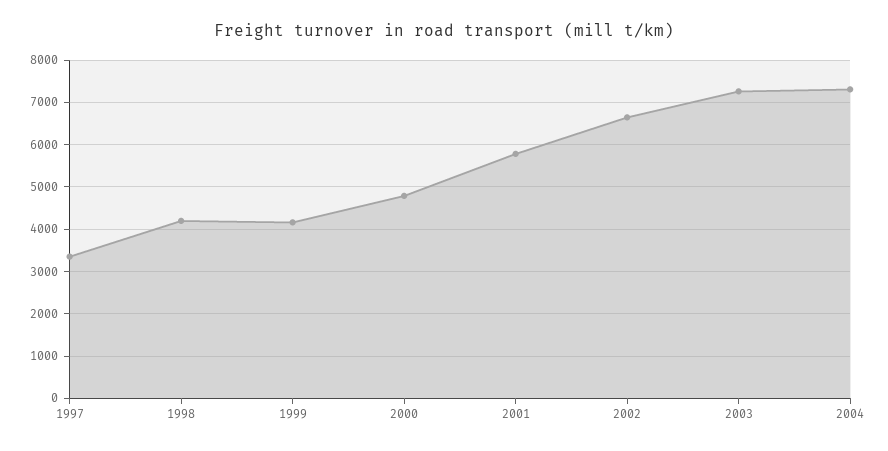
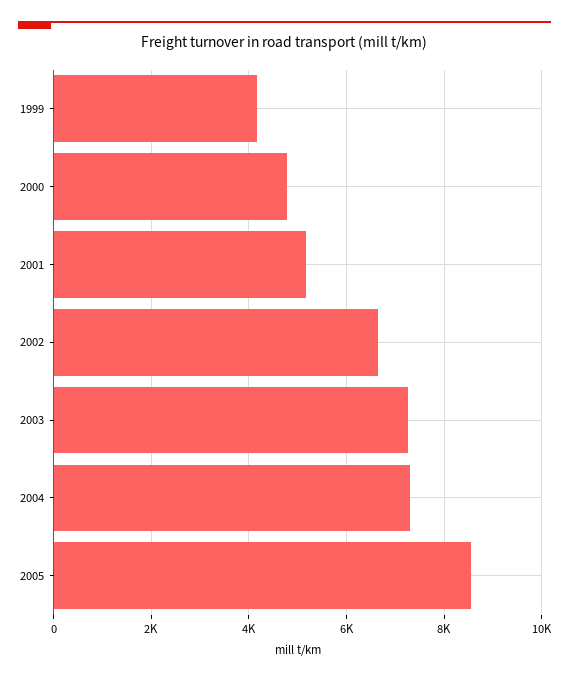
1997: 3400 -> none
1998: 4200 -> none
2001: 5800 -> 5200
2005: none -> 8600

